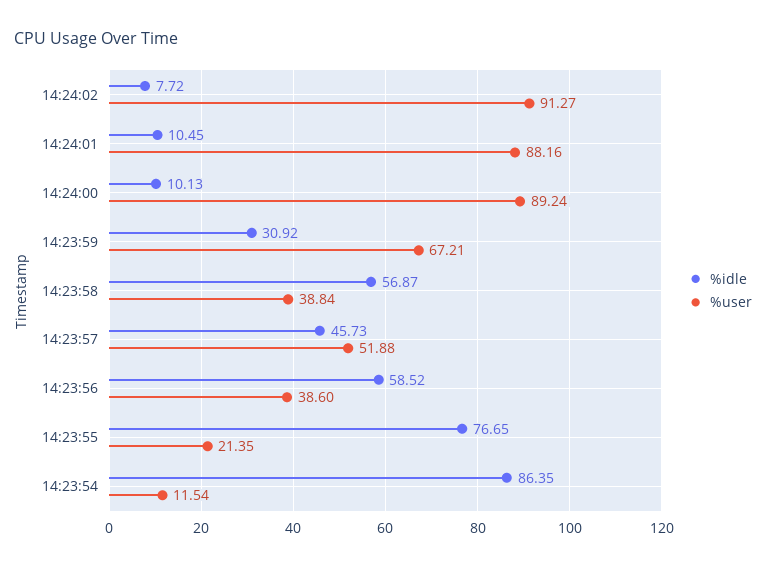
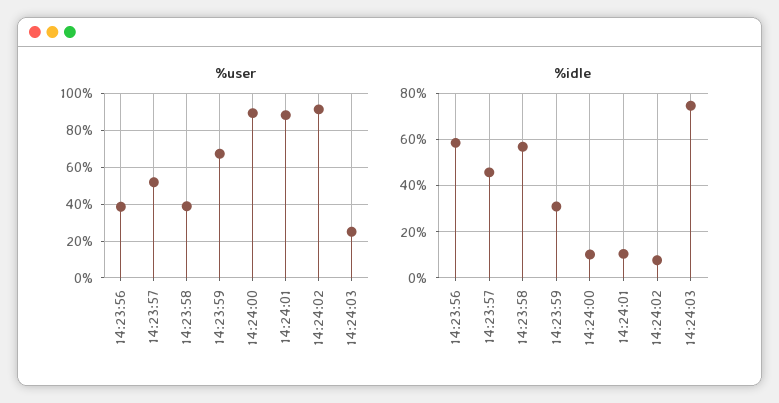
%idle, 14:23:55: 76.65 -> none
%user, 14:23:55: 21.35 -> none
%idle, 14:23:54: 86.35 -> none
%user, 14:23:54: 11.54 -> none
%user, 14:24:03: none -> 25
%idle, 14:24:03: none -> 75

